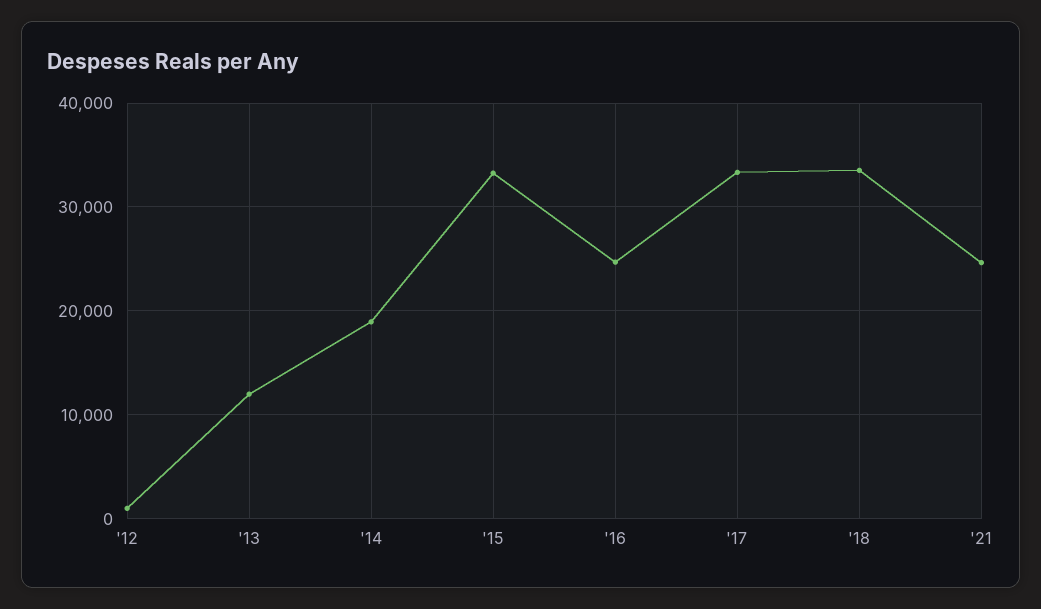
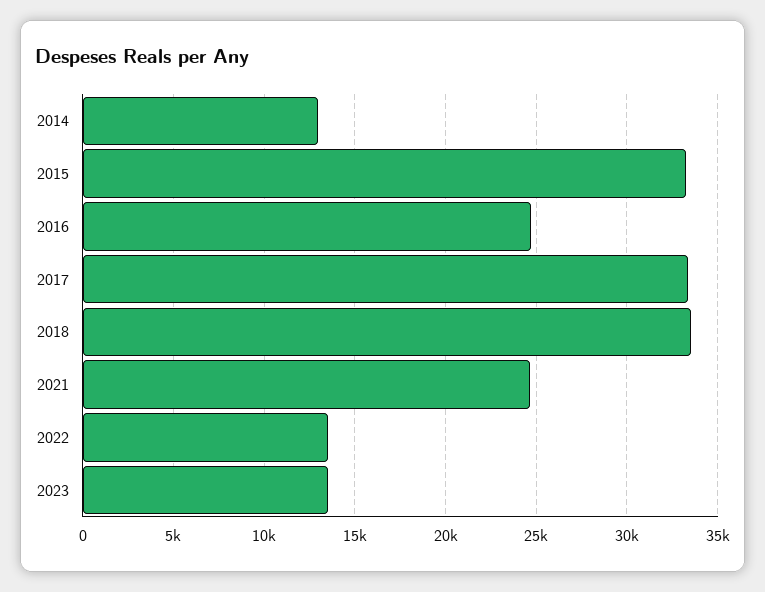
'12: 1000 -> none
'13: 12000 -> none
'14: 19000 -> 13000
2022: none -> 13500
2023: none -> 13500

